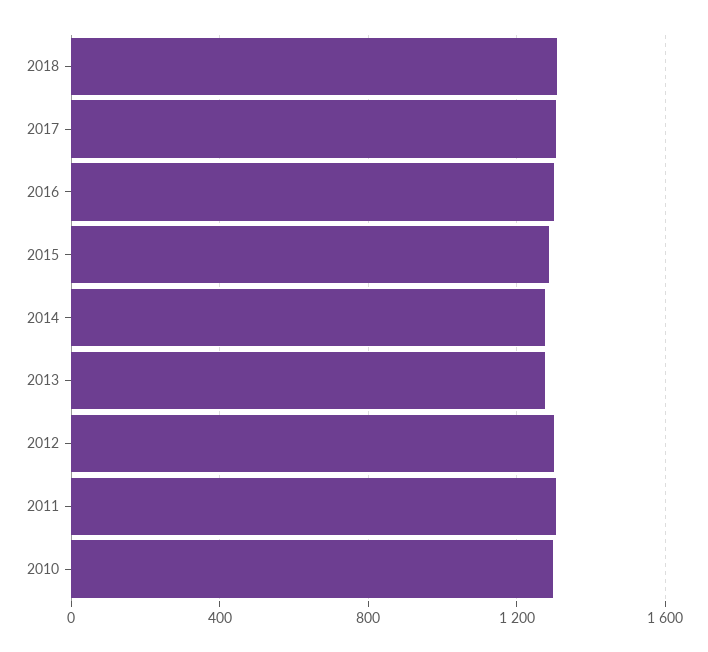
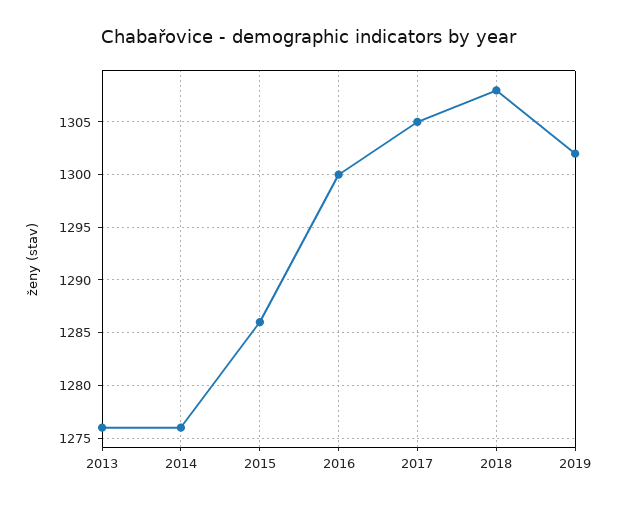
2012: 1300 -> none
2011: 1300 -> none
2010: 1300 -> none
2019: none -> 1302

